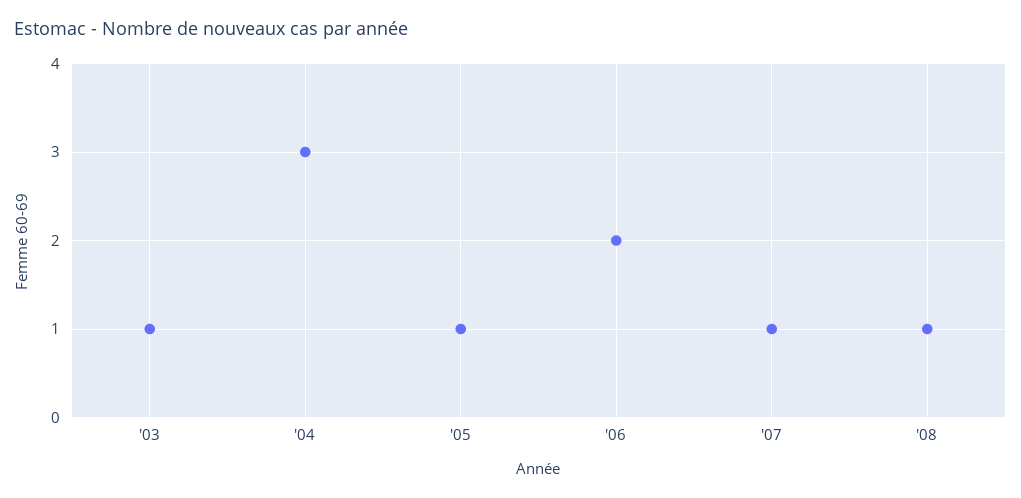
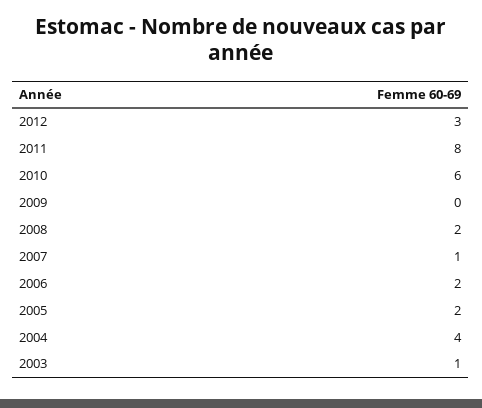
'04: 3 -> 4
'05: 1 -> 2
'08: 1 -> 2
2012: none -> 3
2011: none -> 8
2010: none -> 6
2009: none -> 0

